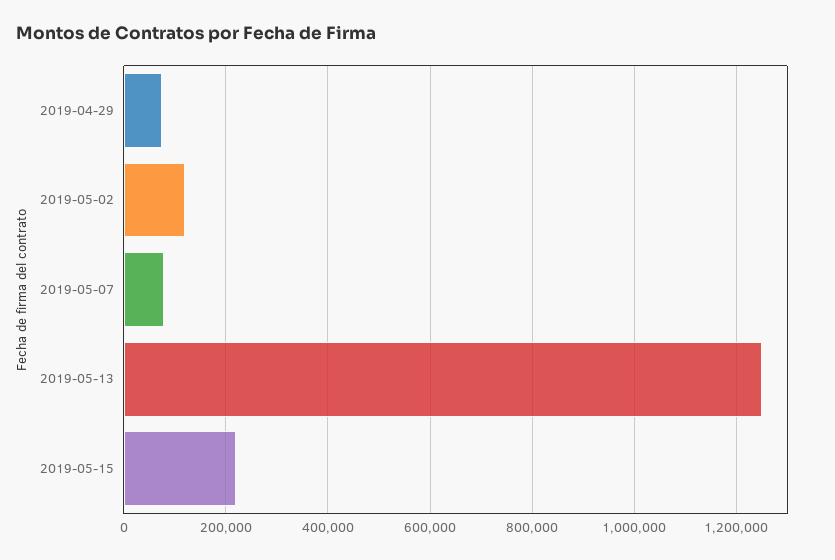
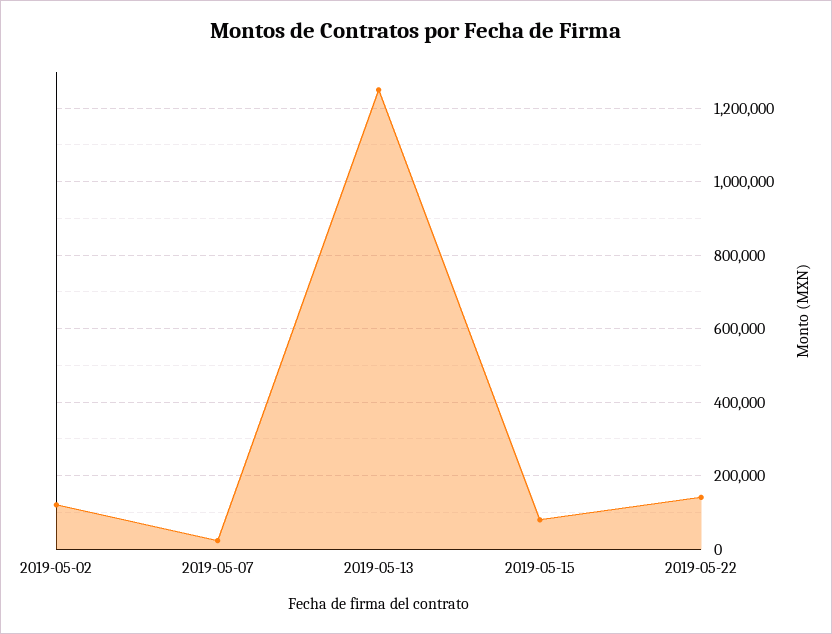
2019-04-29: 80000 -> none
2019-05-07: 80000 -> 20000
2019-05-15: 220000 -> 80000
2019-05-22: none -> 140000

